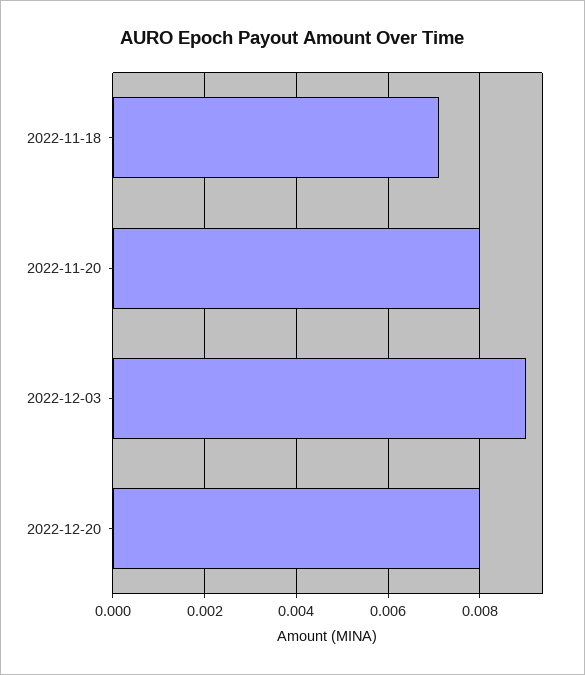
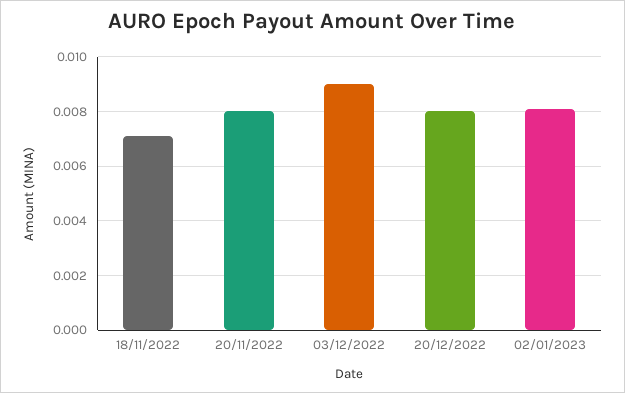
02/01/2023: none -> 0.008

